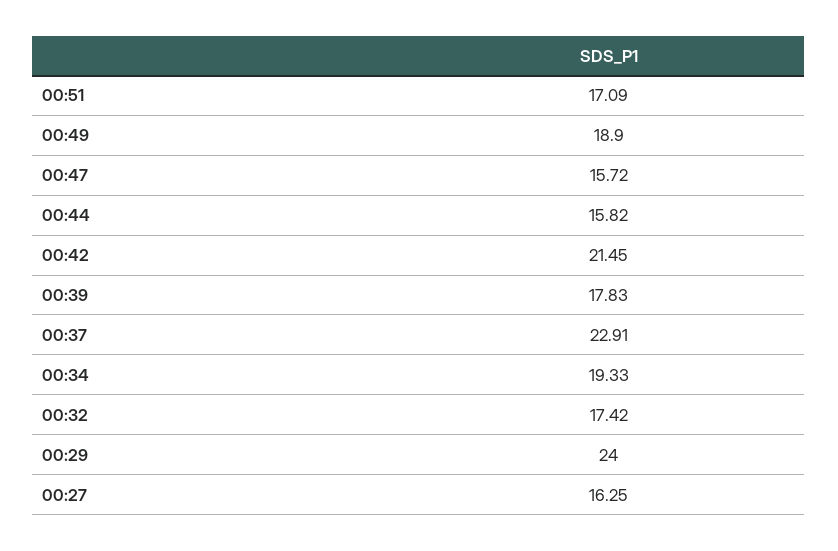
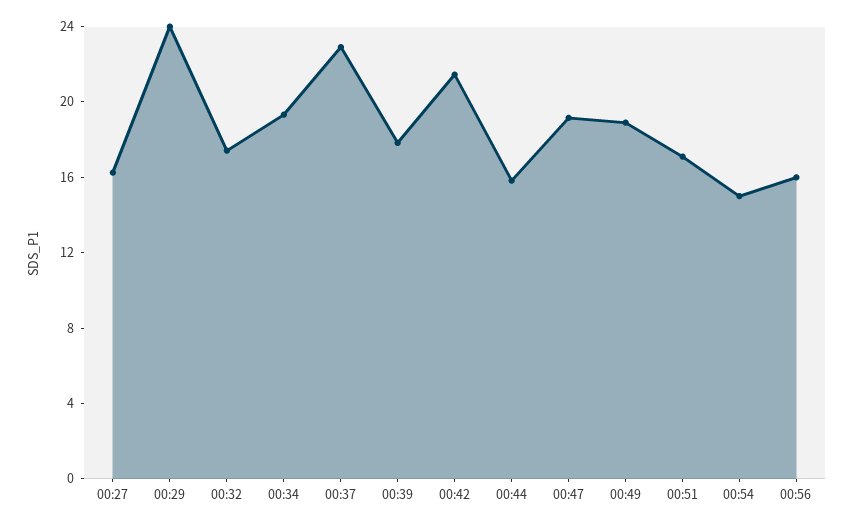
00:47: 15.72 -> 19
00:54: none -> 15
00:56: none -> 16

